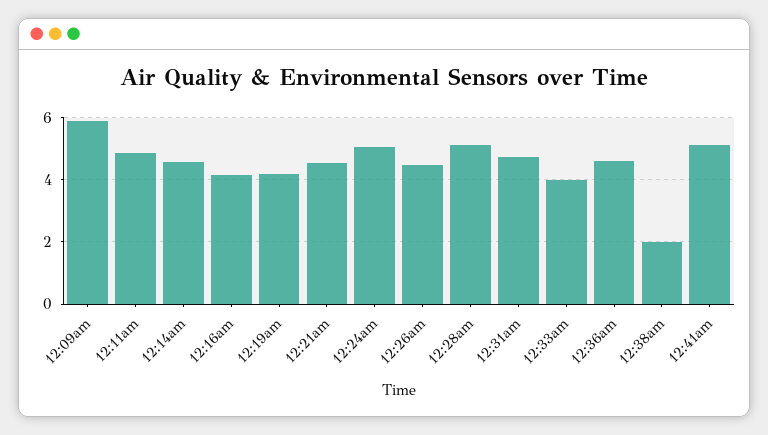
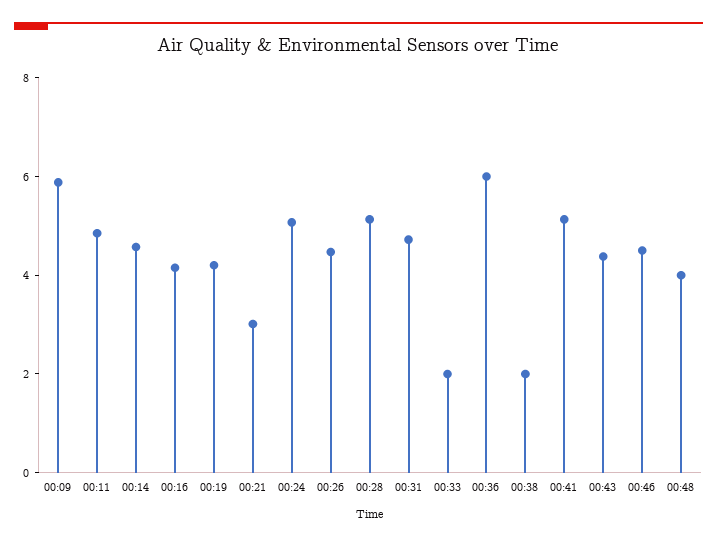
12:21am: 4.6 -> 3
12:33am: 4 -> 2
12:36am: 4.6 -> 6
00:43: none -> 4.5
00:46: none -> 4.5
00:48: none -> 4

